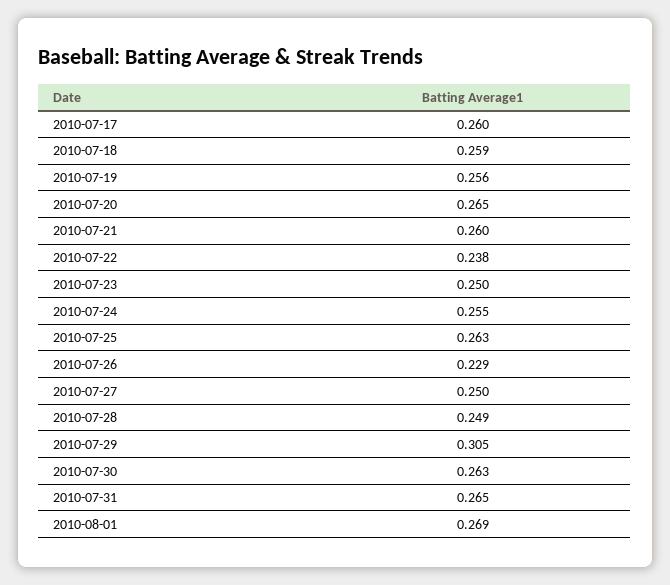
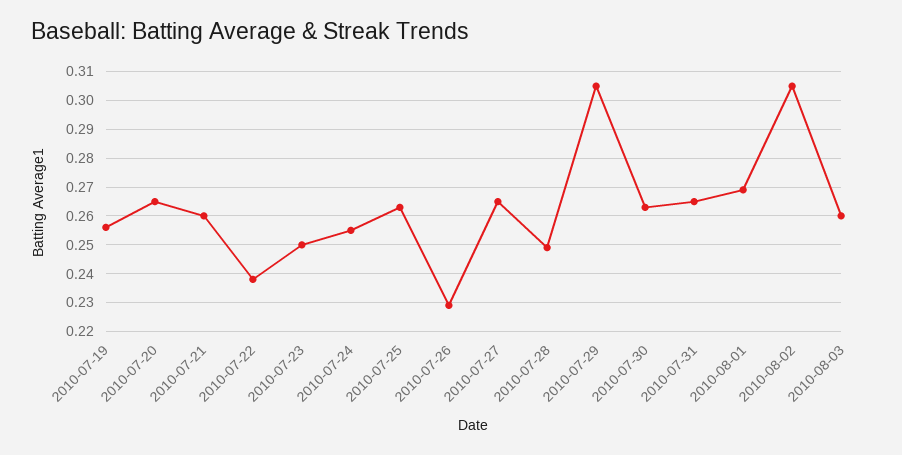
2010-07-17: 0.26 -> none
2010-07-18: 0.259 -> none
2010-07-27: 0.25 -> 0.265
2010-08-02: none -> 0.305
2010-08-03: none -> 0.26

